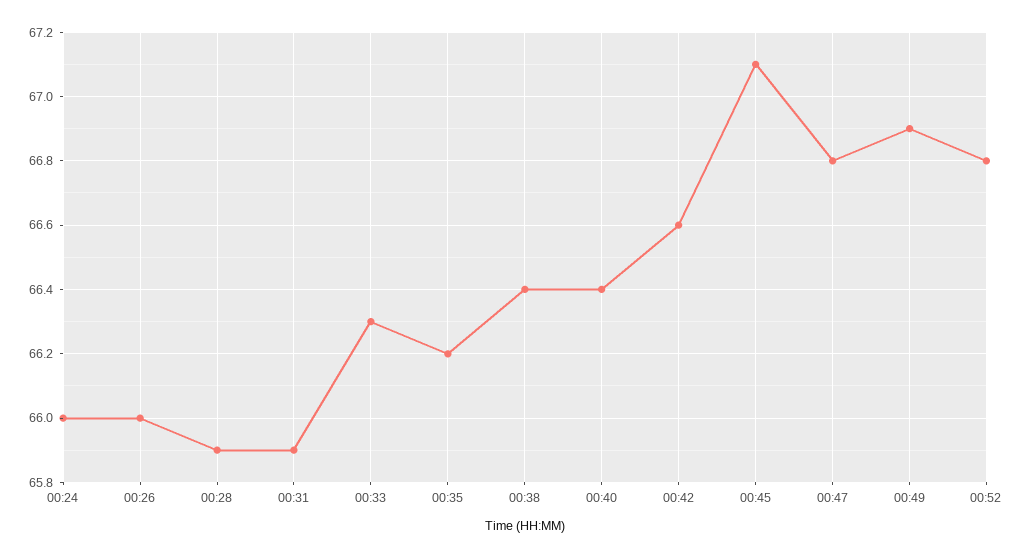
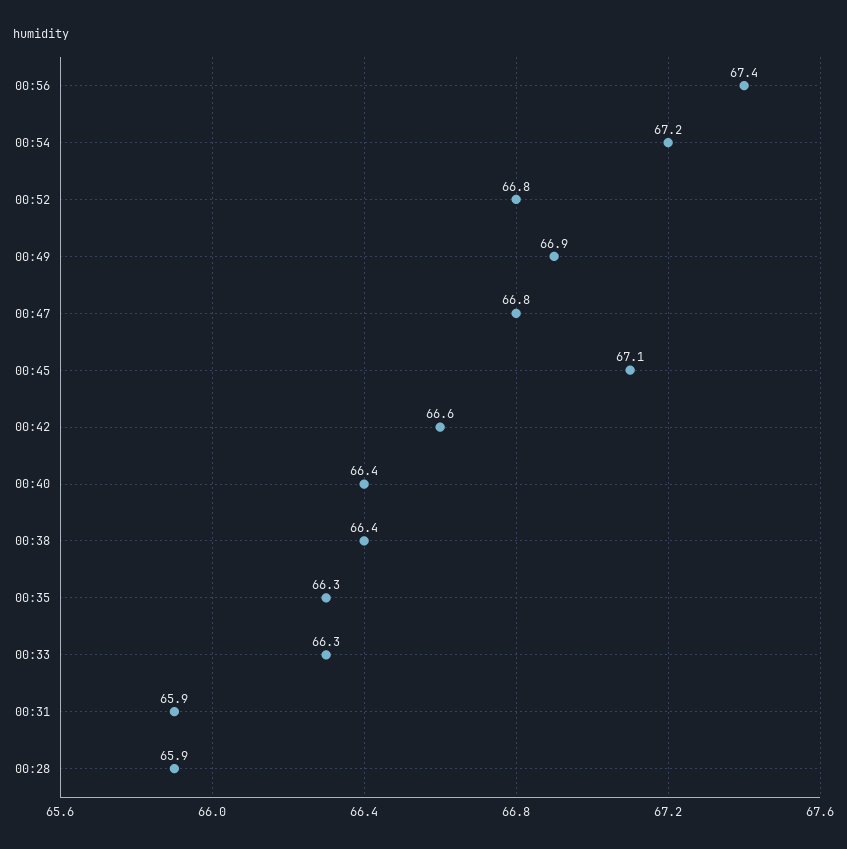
00:24: 66 -> none
00:26: 66 -> none
00:35: 66.2 -> 66.3
00:56: none -> 67.4
00:54: none -> 67.2

